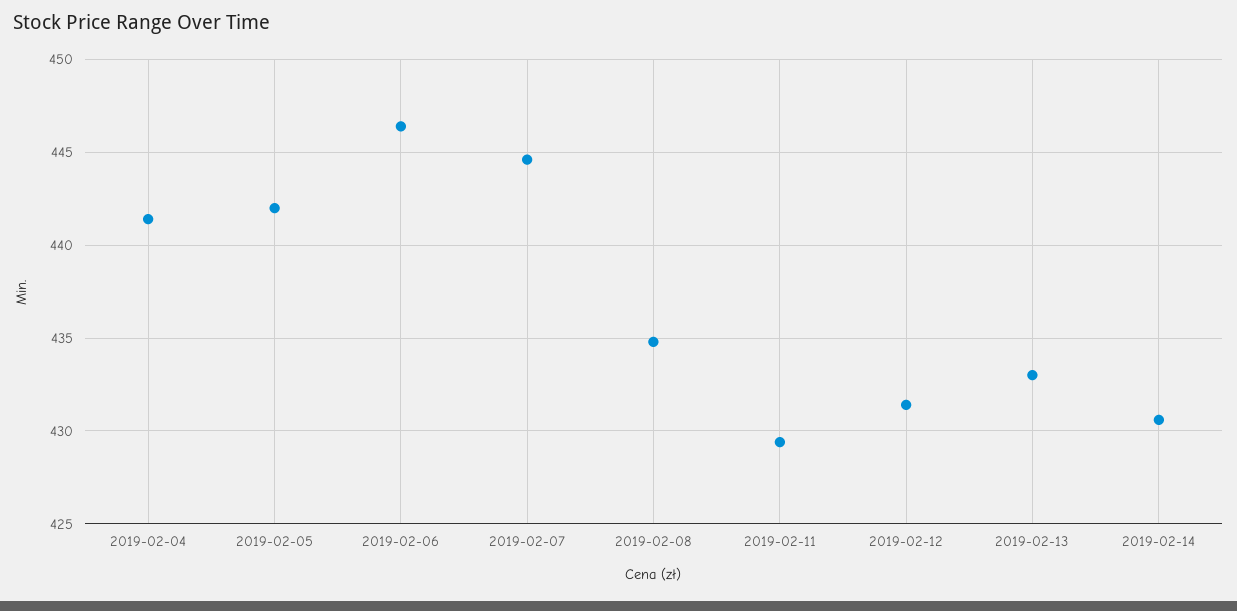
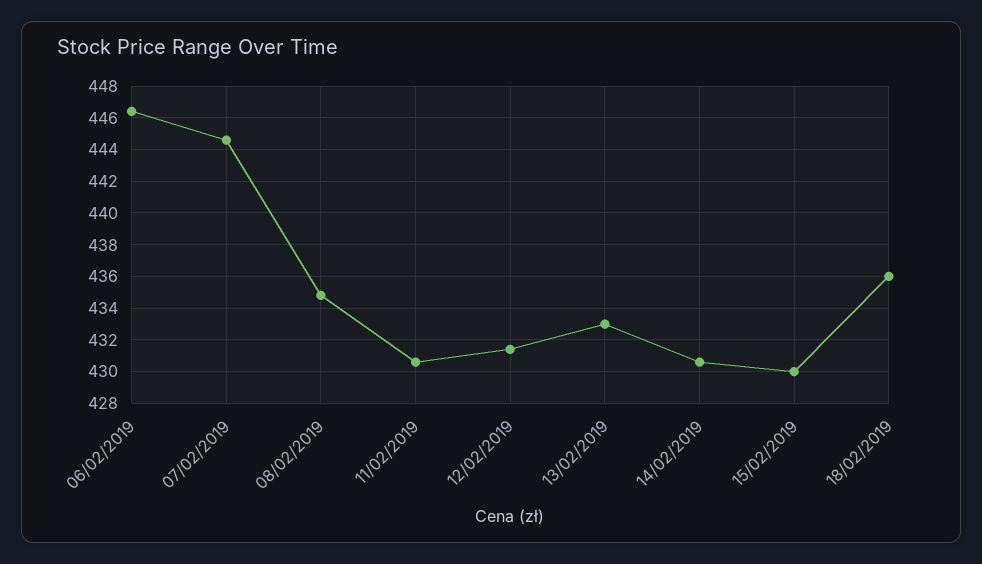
2019-02-04: 441.5 -> none
2019-02-05: 442 -> none
2019-02-11: 429.5 -> 430.5
15/02/2019: none -> 430
18/02/2019: none -> 436

